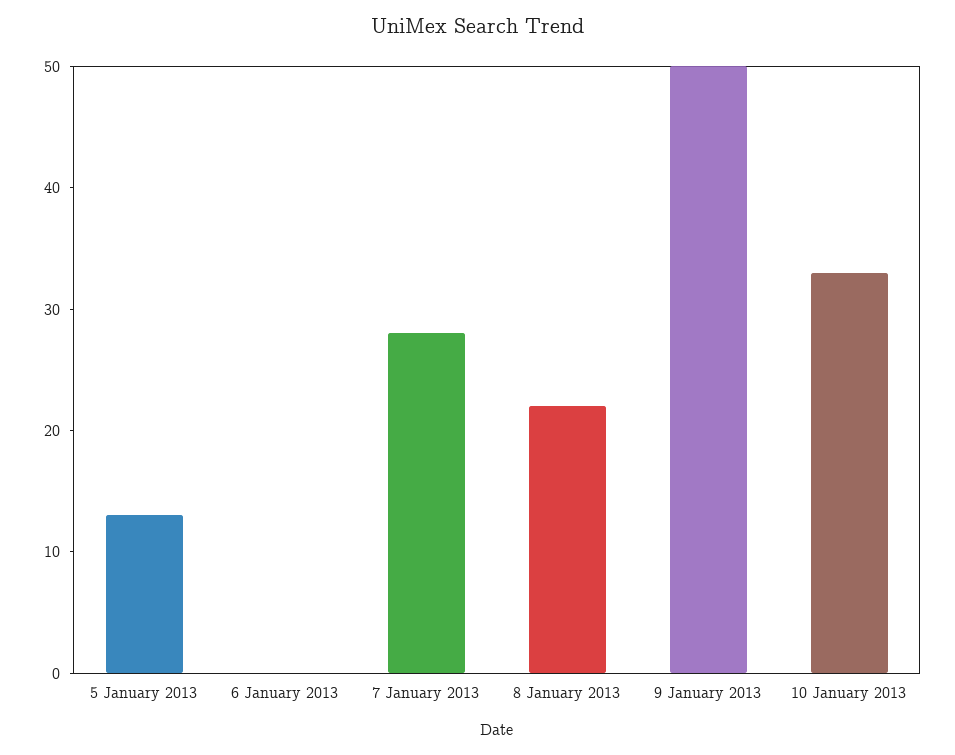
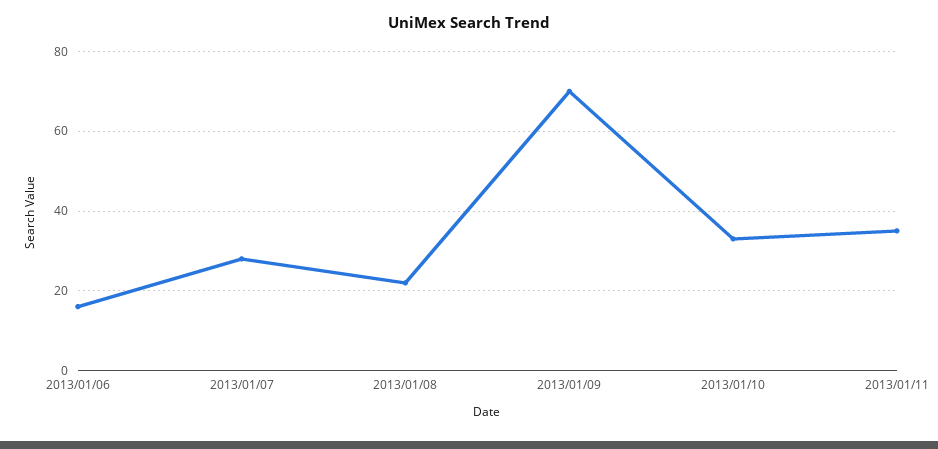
5 January 2013: 13 -> none
6 January 2013: 0 -> 15
9 January 2013: 50 -> 70
2013/01/11: none -> 35

